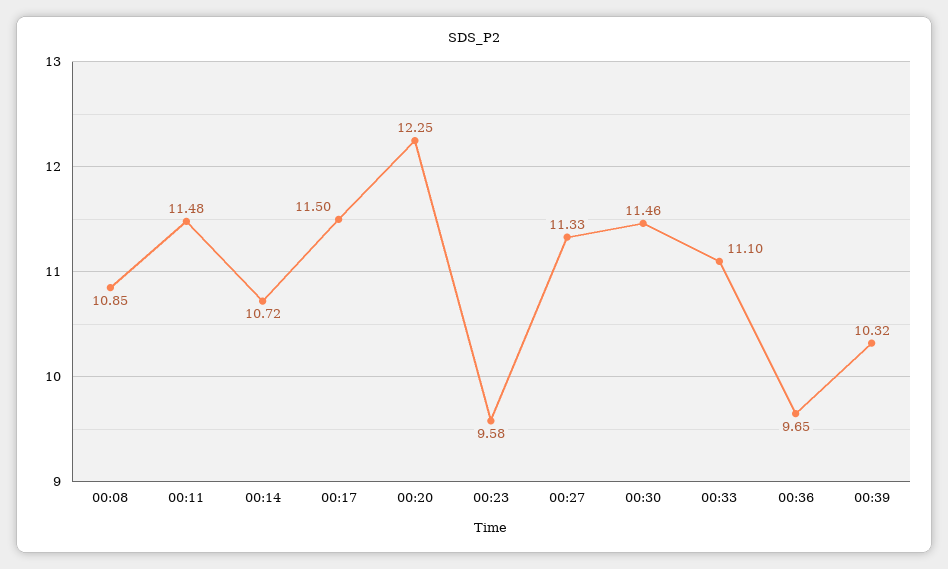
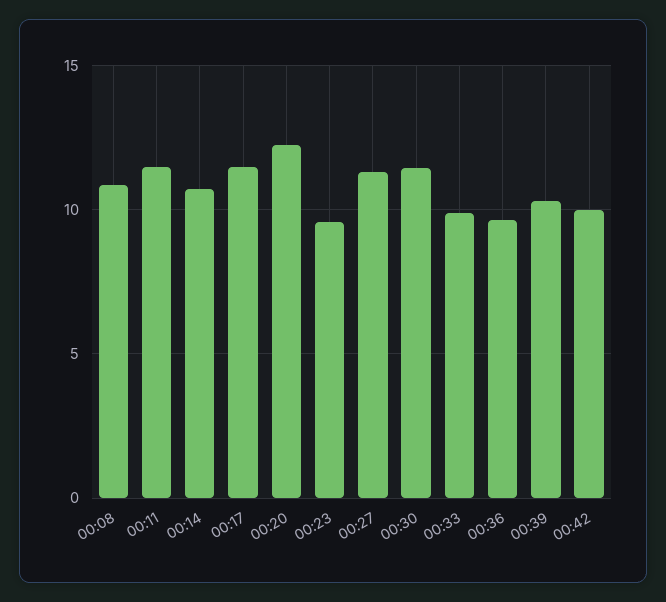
00:33: 11.1 -> 10
00:42: none -> 10

